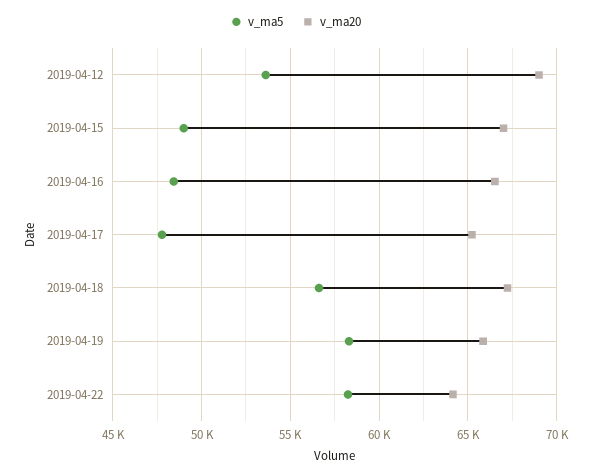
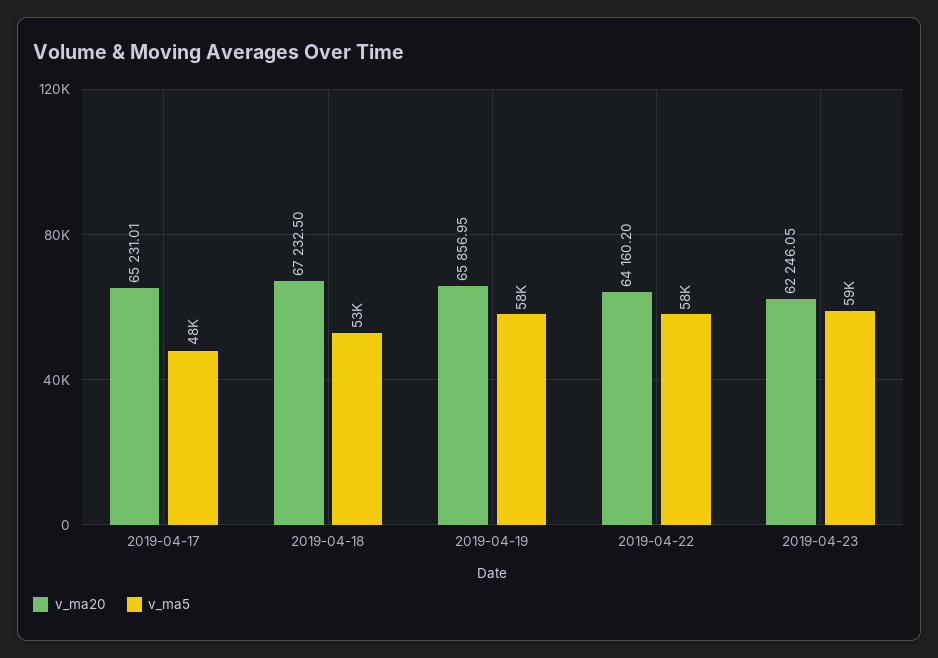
v_ma5, 2019-04-12: 53500 -> none
v_ma20, 2019-04-12: 69000 -> none
v_ma5, 2019-04-15: 49000 -> none
v_ma20, 2019-04-15: 67000 -> none
v_ma5, 2019-04-16: 48500 -> none
v_ma20, 2019-04-16: 66500 -> none
v_ma5, 2019-04-18: 56500 -> 53000
v_ma20, 2019-04-23: none -> 62246.05
v_ma5, 2019-04-23: none -> 59000

